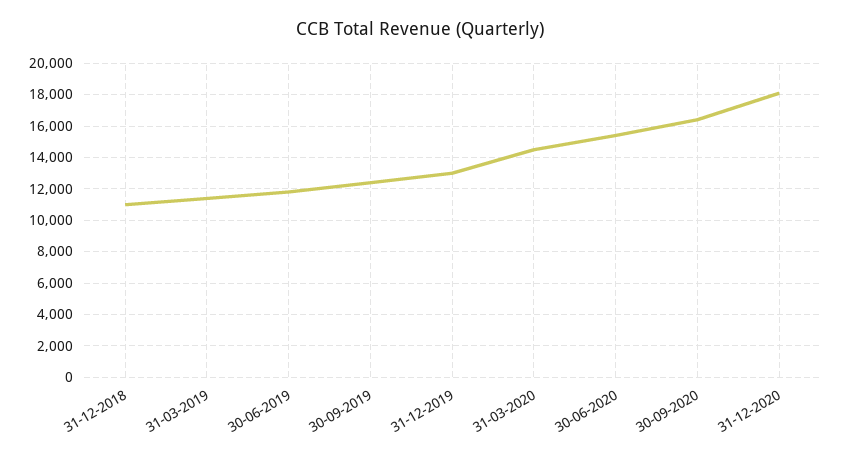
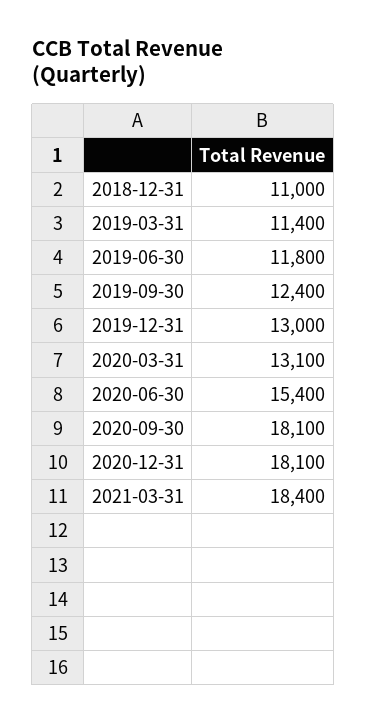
31-03-2020: 14500 -> 13100
30-09-2020: 16500 -> 18100
2021-03-31: none -> 18400

